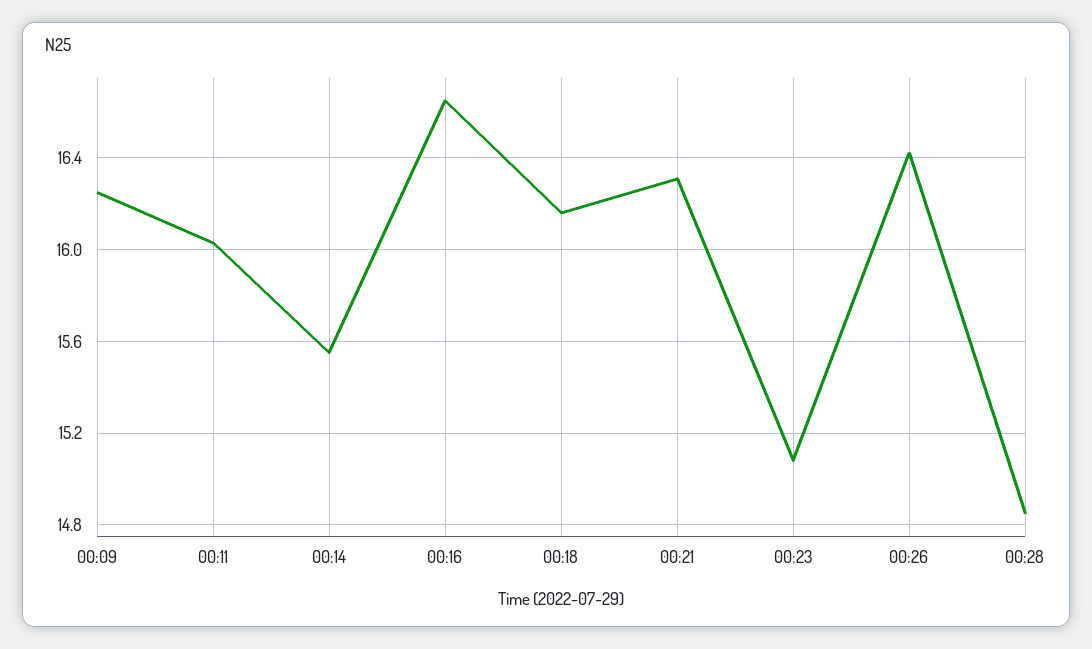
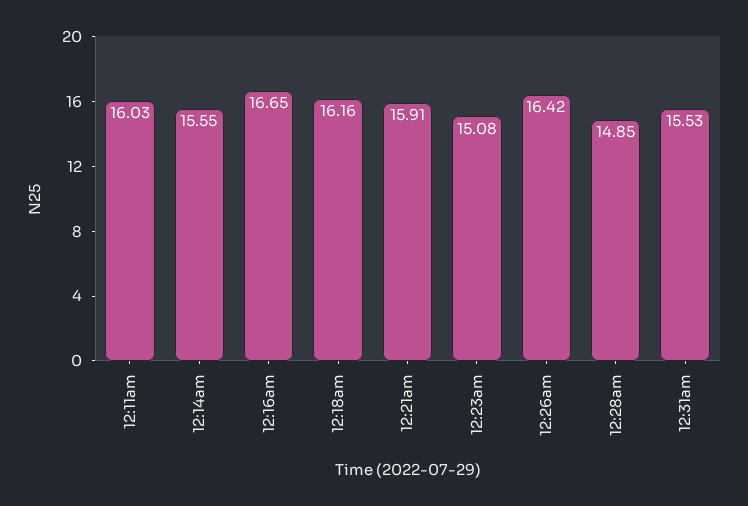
00:09: 16.25 -> none
00:21: 16.3 -> 15.91
12:31am: none -> 15.53

